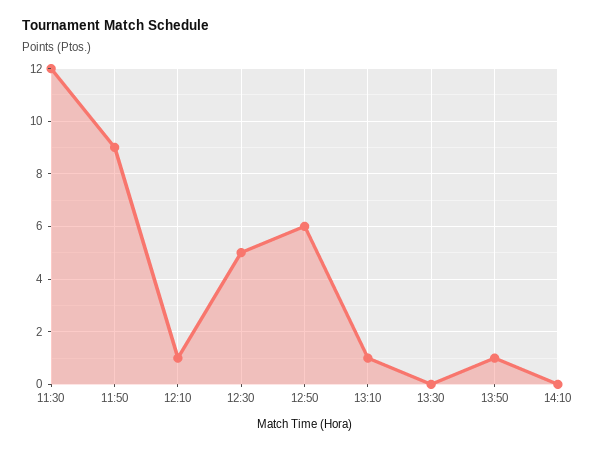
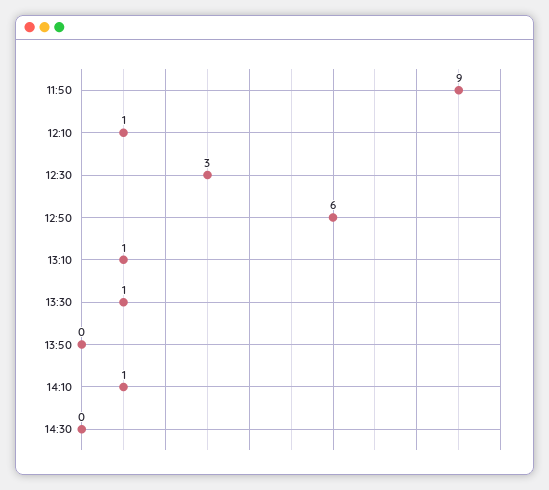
11:30: 12 -> none
12:30: 5 -> 3
13:30: 0 -> 1
13:50: 1 -> 0
14:10: 0 -> 1
14:30: none -> 0

